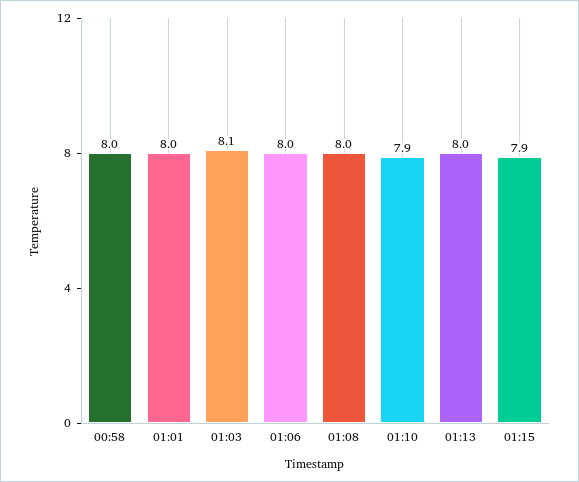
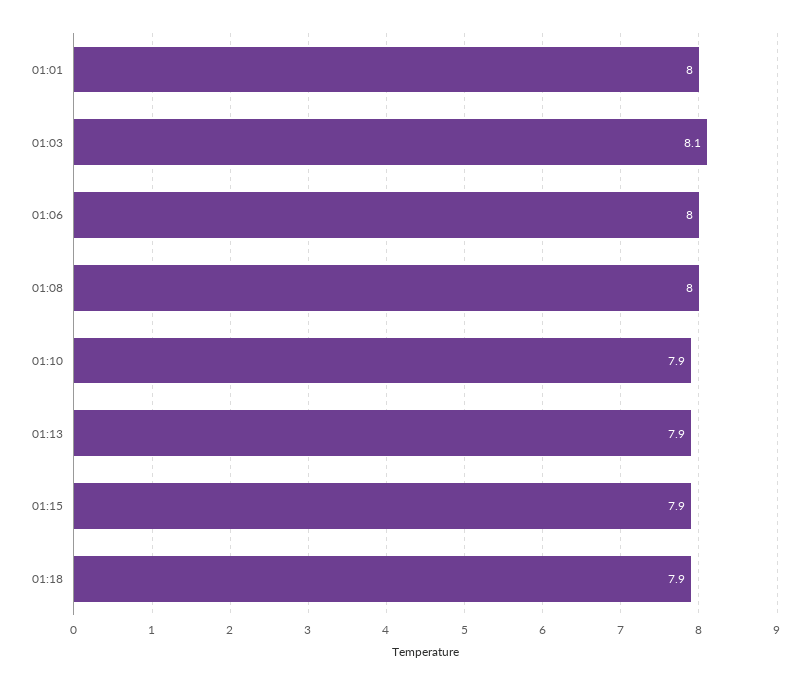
00:58: 8 -> none
01:13: 8 -> 7.9
01:18: none -> 7.9

